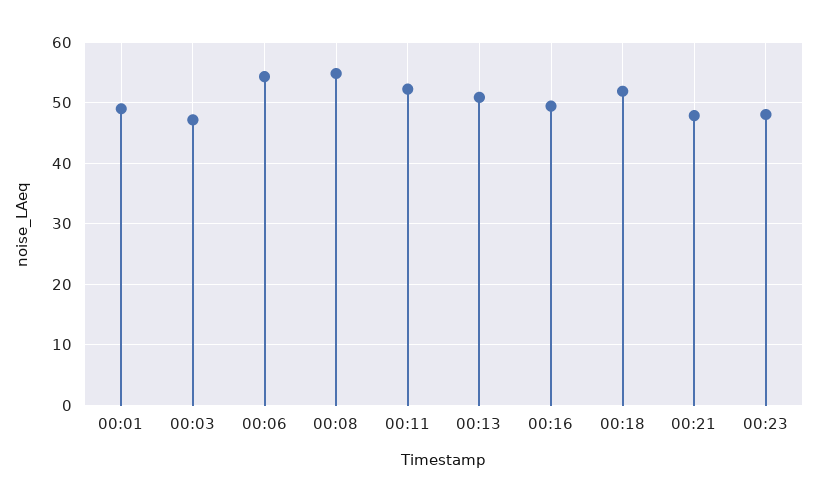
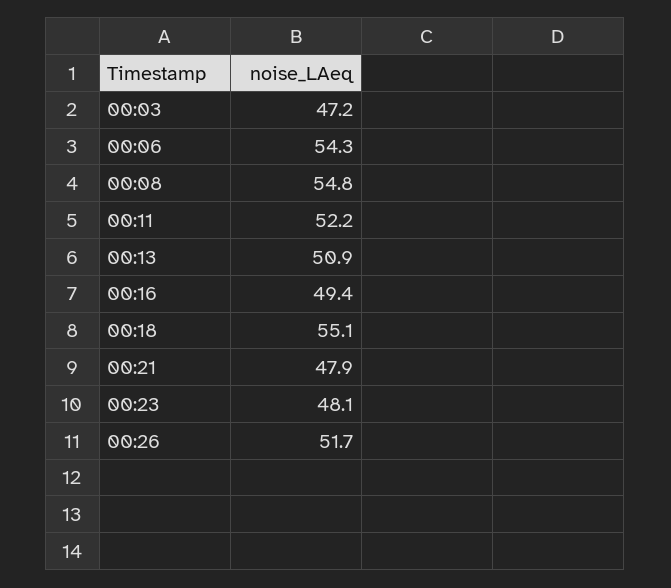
00:01: 49 -> none
00:18: 52 -> 55.1
00:26: none -> 51.7

